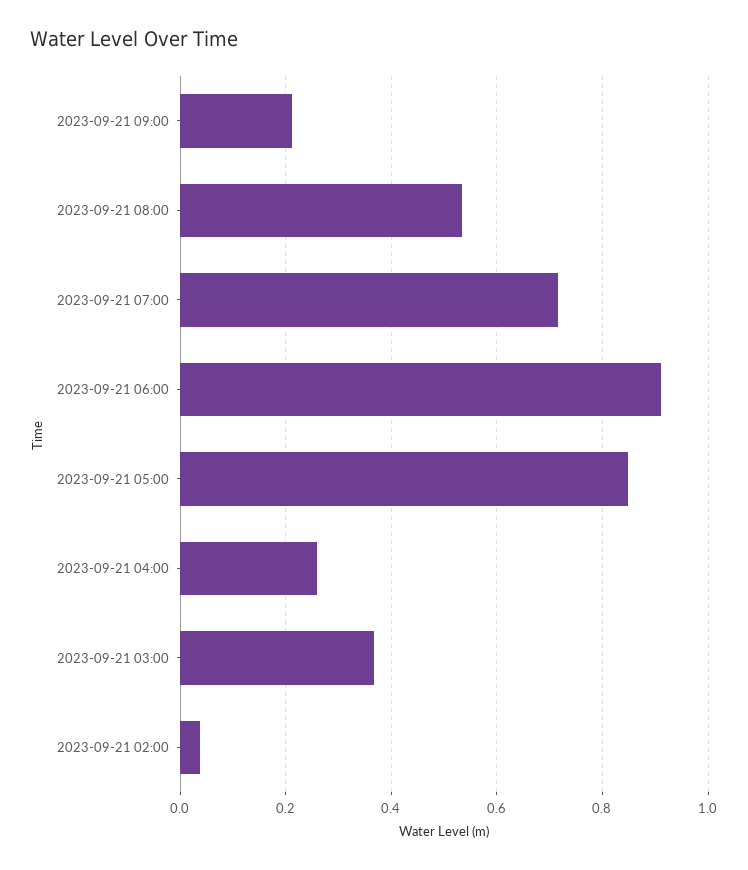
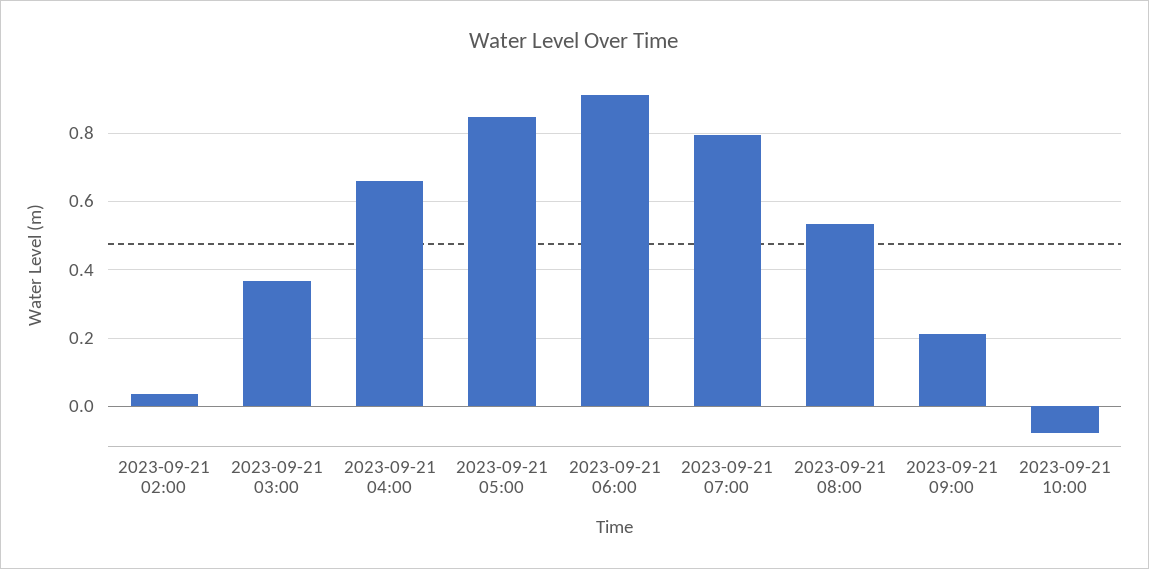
2023-09-21 07:00: 0.72 -> 0.8
2023-09-21 04:00: 0.26 -> 0.66
2023-09-21 10:00: none -> -0.08

